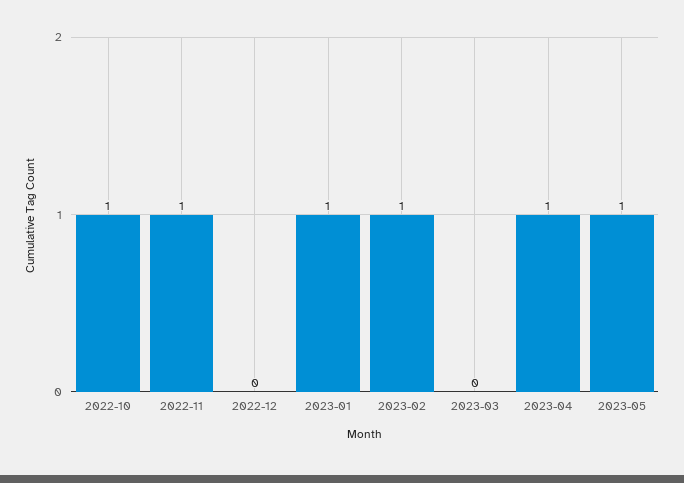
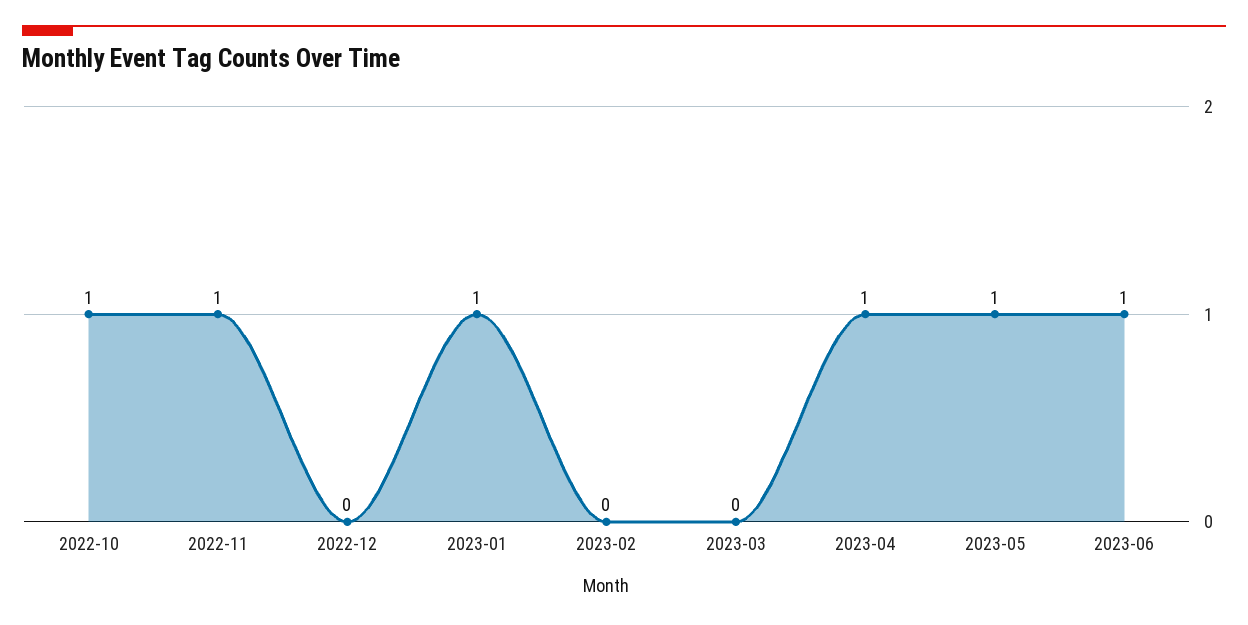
2023-02: 1 -> 0
2023-06: none -> 1

